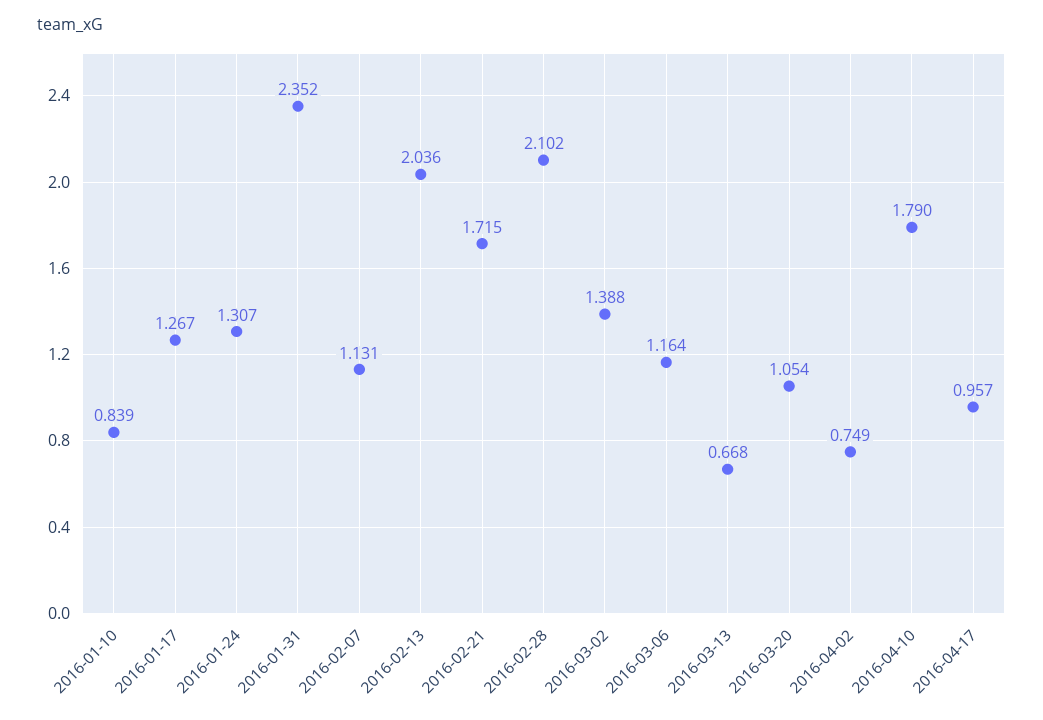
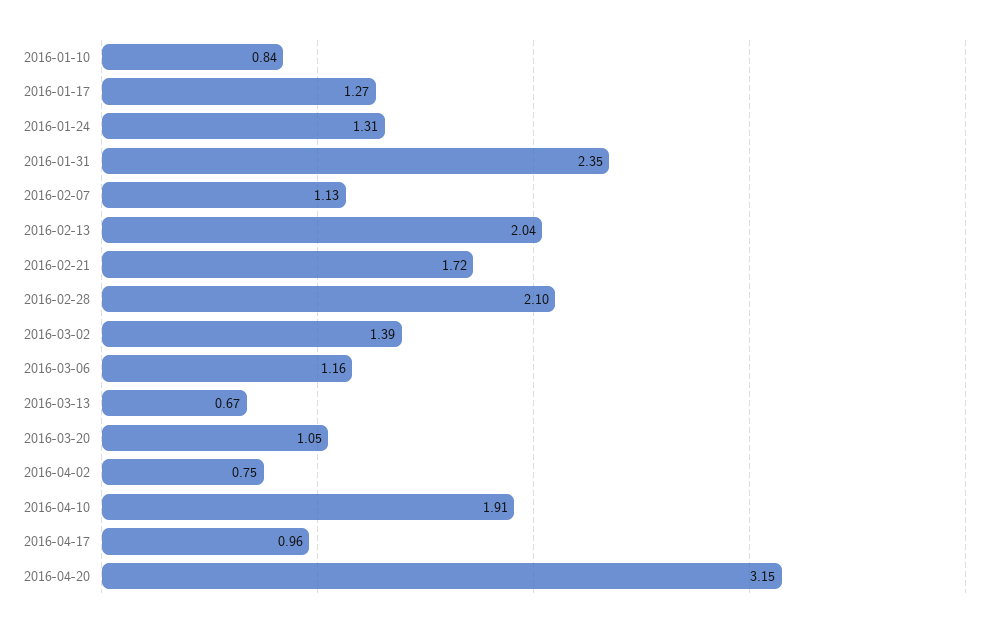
2016-04-10: 1.79 -> 1.91
2016-04-20: none -> 3.15

